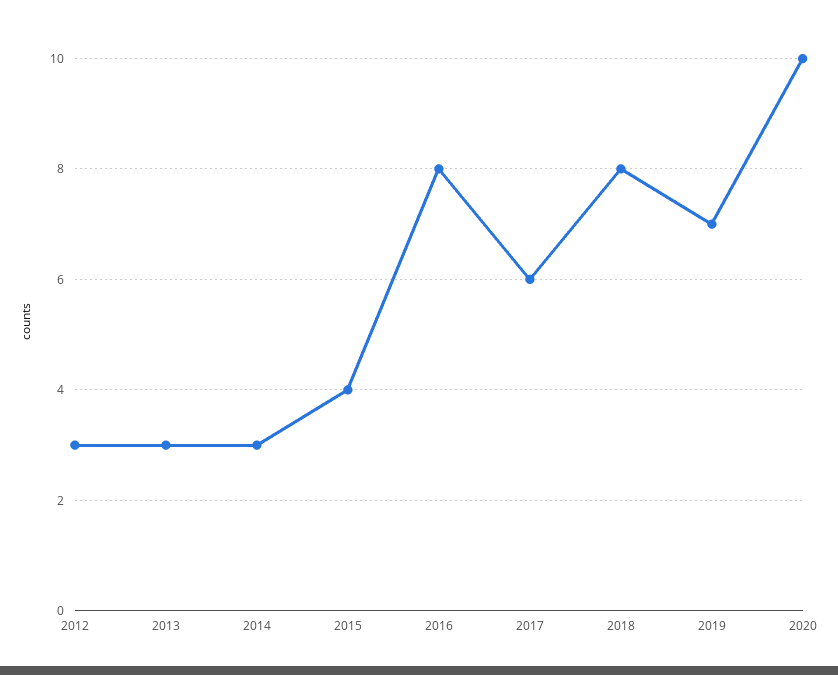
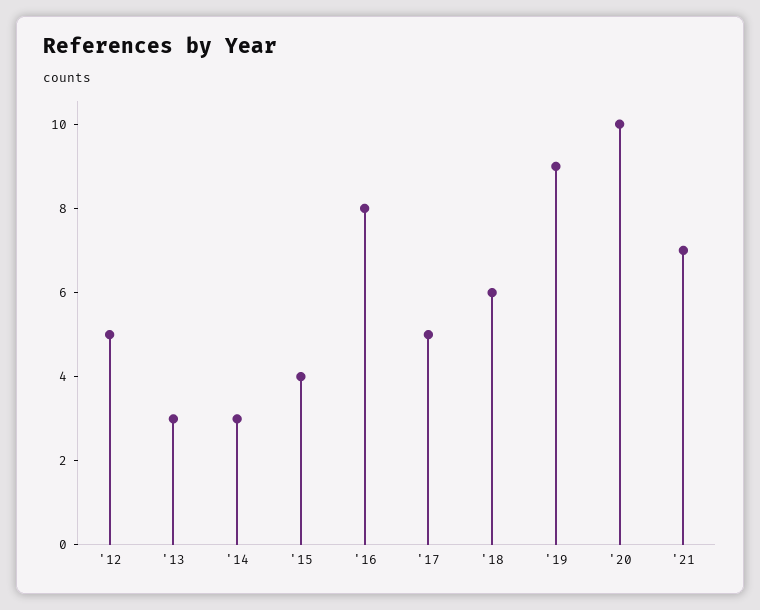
2012: 3 -> 5
2017: 6 -> 5
2018: 8 -> 6
2019: 7 -> 9
'21: none -> 7

